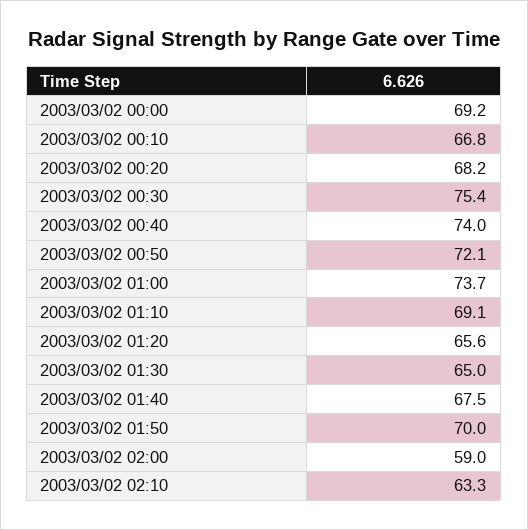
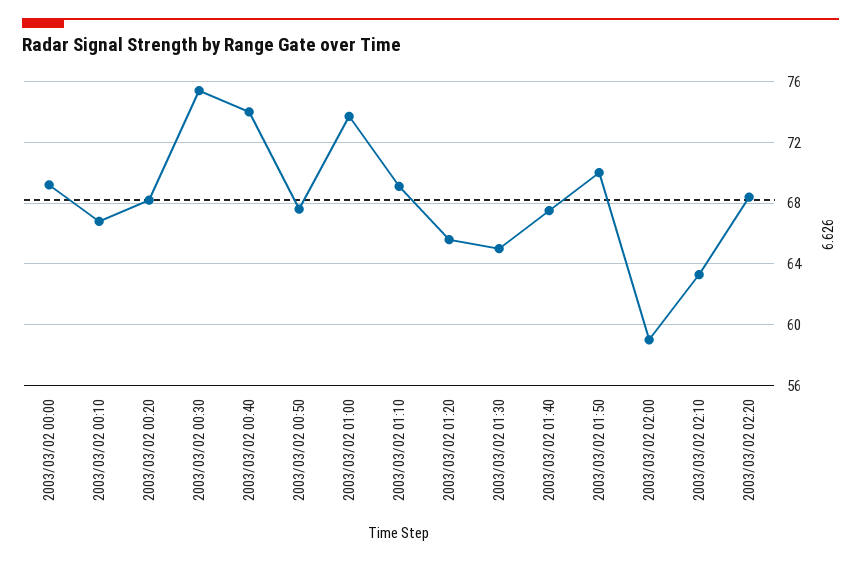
2003/03/02 00:50: 72.1 -> 67.5
2003/03/02 02:20: none -> 68.5

